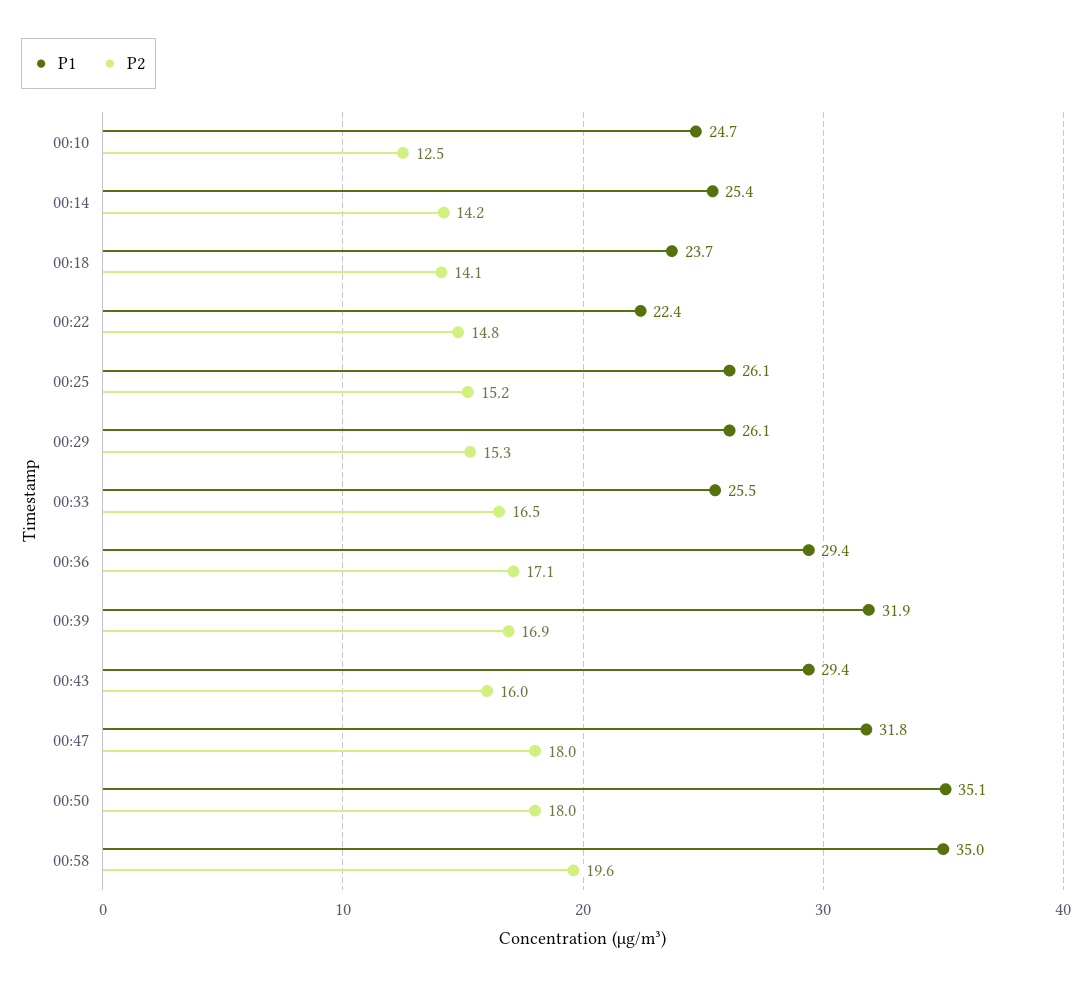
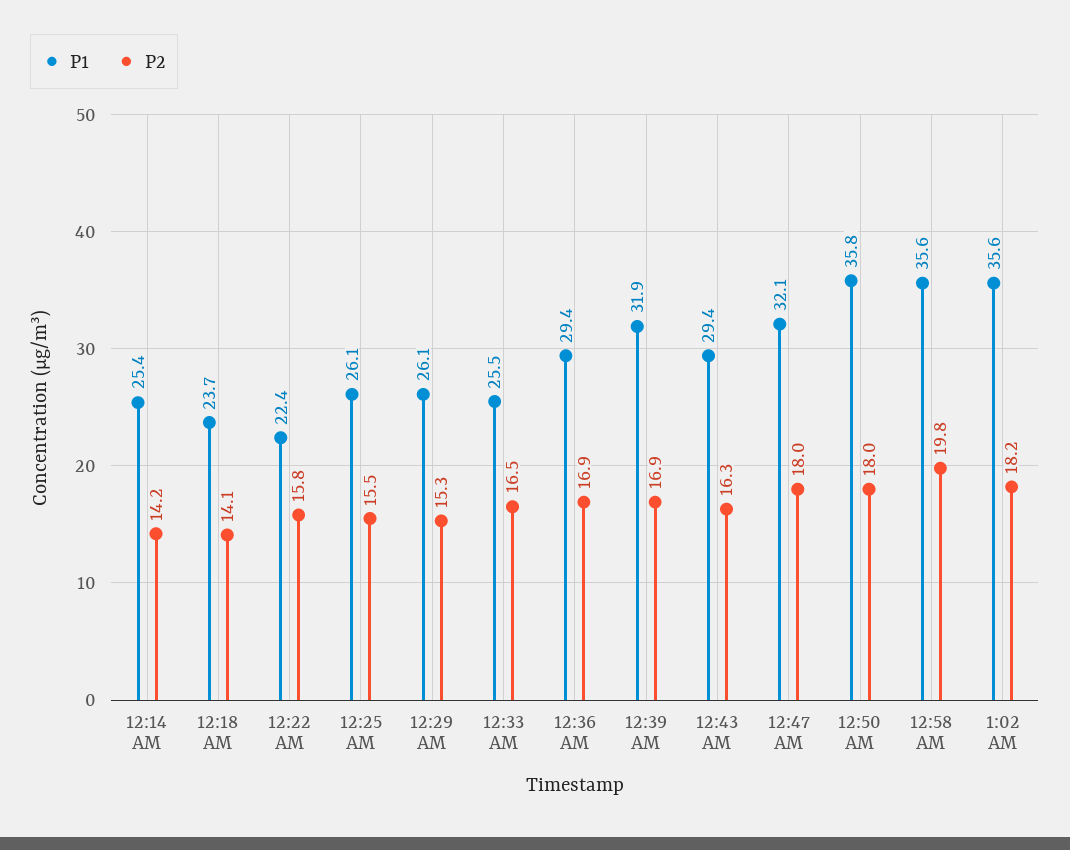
P1, 00:10: 24.7 -> none
P2, 00:10: 12.5 -> none
P2, 00:22: 14.8 -> 15.8
P2, 00:25: 15.2 -> 15.5
P2, 00:36: 17.1 -> 16.9
P2, 00:43: 16 -> 16.3
P1, 00:47: 31.8 -> 32.1
P1, 00:50: 35.1 -> 35.8
P1, 00:58: 35 -> 35.6
P2, 00:58: 19.6 -> 19.8
P1, 1:02 AM: none -> 35.6
P2, 1:02 AM: none -> 18.2

